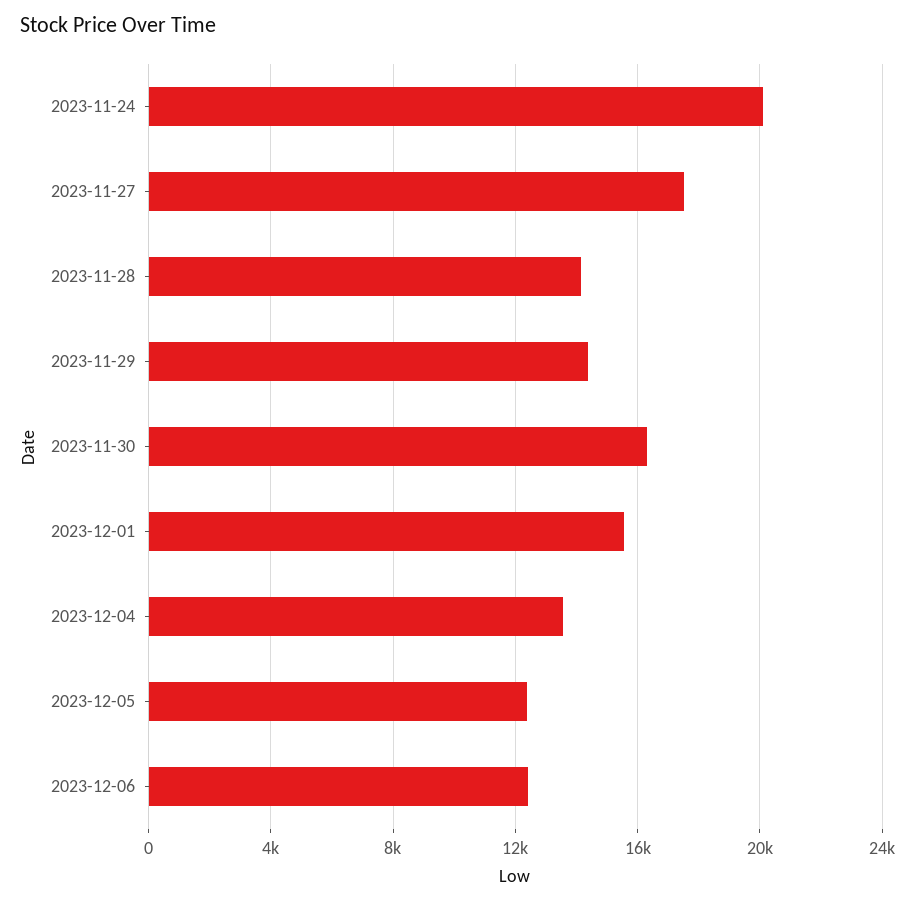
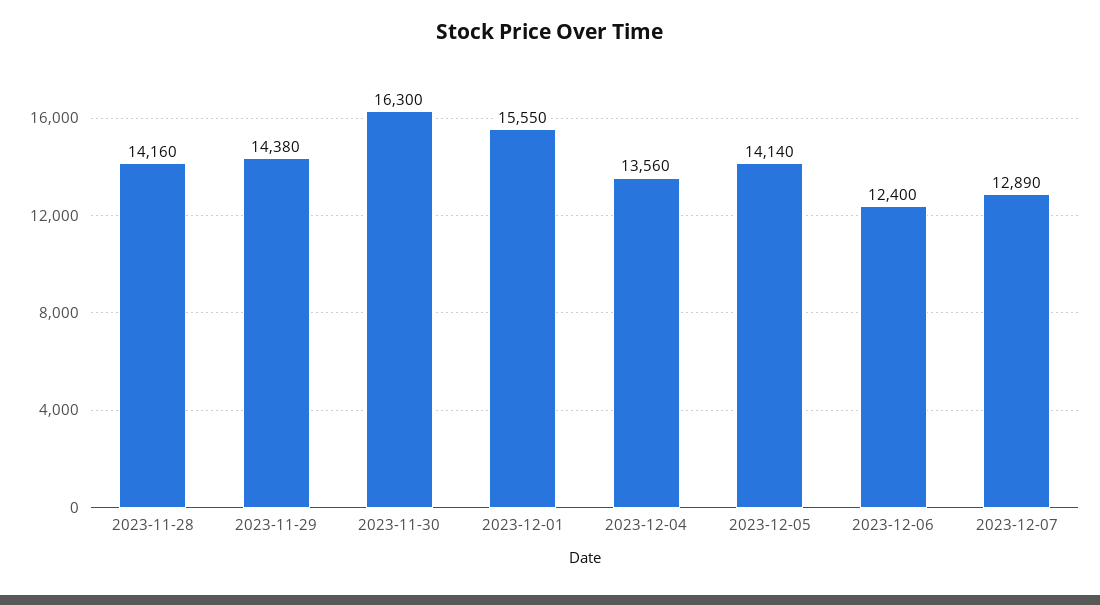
2023-11-24: 20000 -> none
2023-11-27: 17500 -> none
2023-12-05: 12500 -> 14140
2023-12-07: none -> 12890

